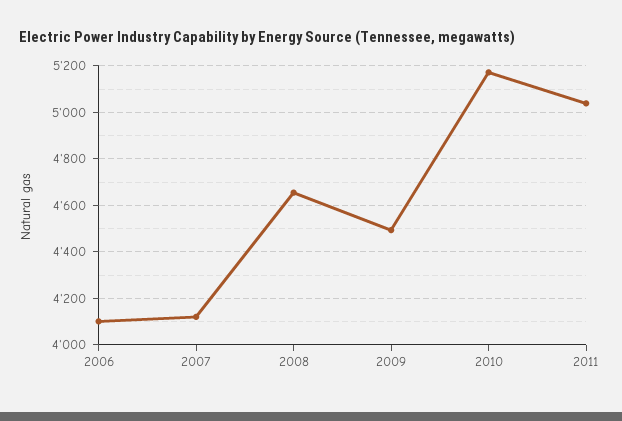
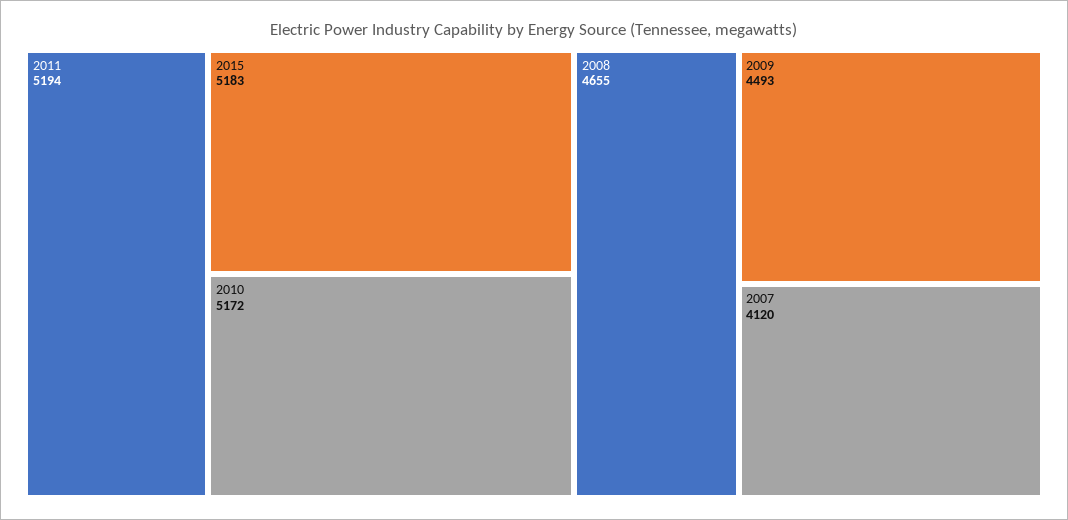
2006: 4100 -> none
2011: 5050 -> 5194
2015: none -> 5183

